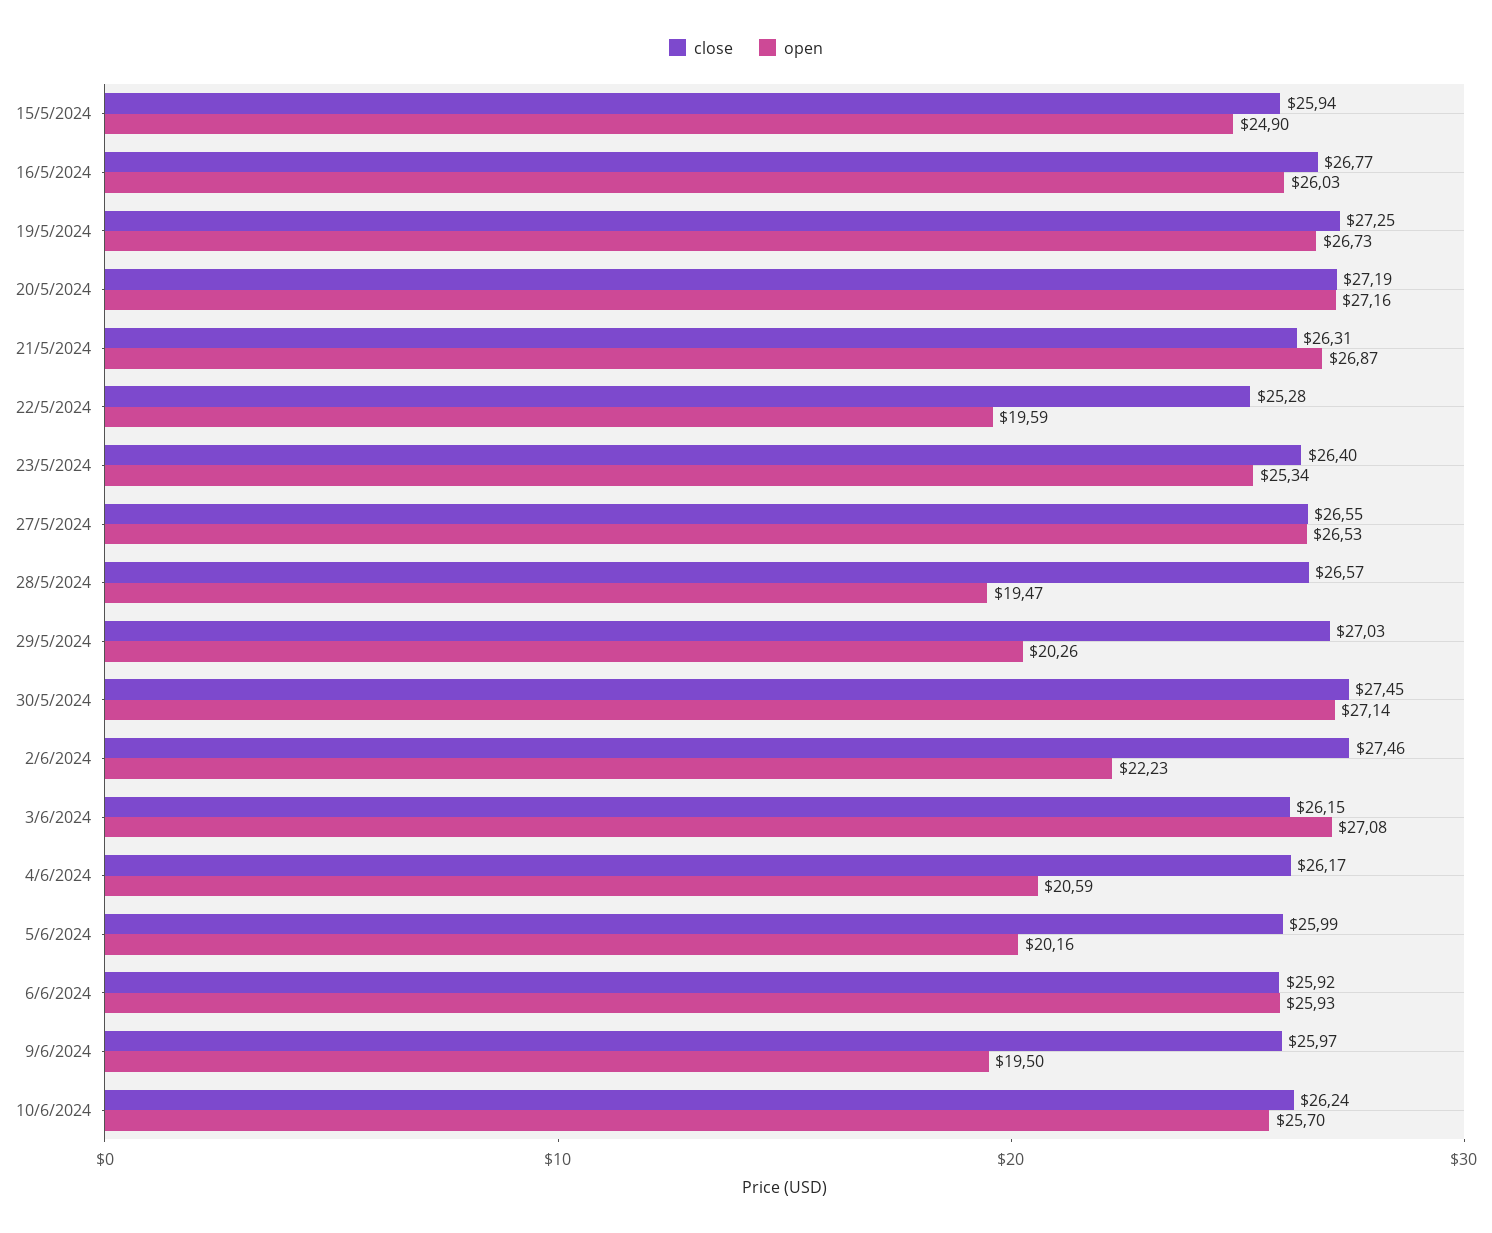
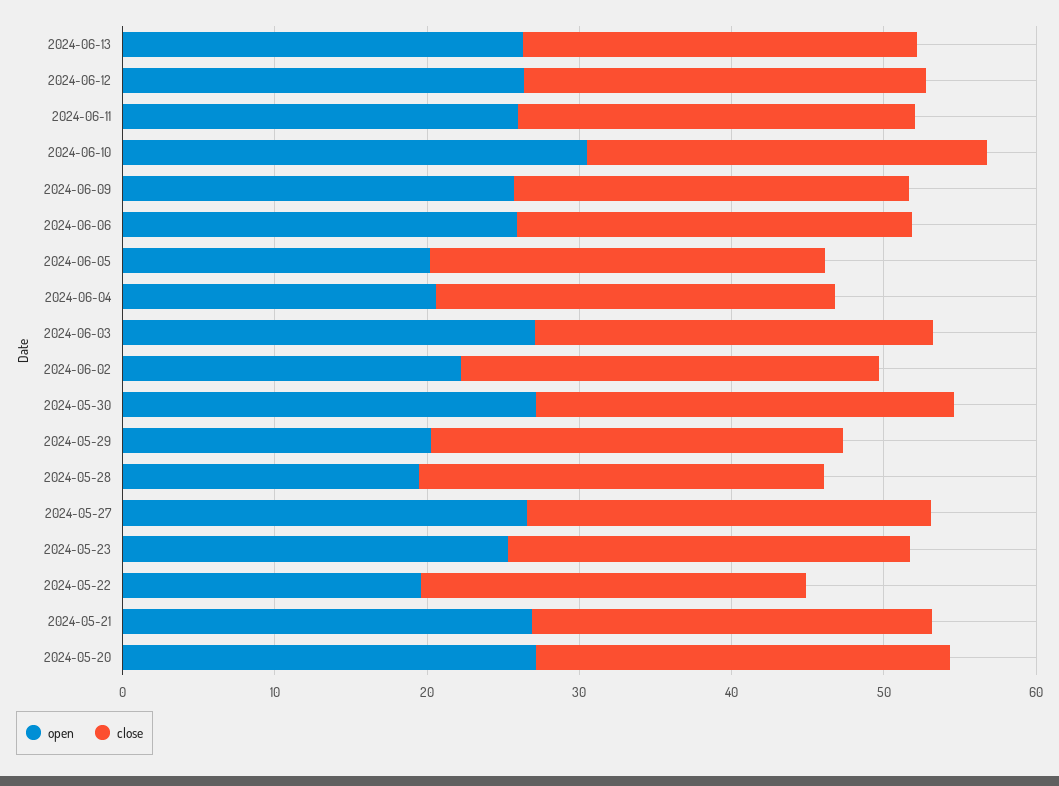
close, 15/5/2024: 25.94 -> none
open, 15/5/2024: 24.9 -> none
close, 16/5/2024: 26.77 -> none
open, 16/5/2024: 26.03 -> none
close, 19/5/2024: 27.25 -> none
open, 19/5/2024: 26.73 -> none
open, 9/6/2024: 19.5 -> 26
open, 10/6/2024: 25.7 -> 30
open, 2024-06-13: none -> 26
close, 2024-06-13: none -> 26
open, 2024-06-12: none -> 26
close, 2024-06-12: none -> 26
open, 2024-06-11: none -> 26
close, 2024-06-11: none -> 26

